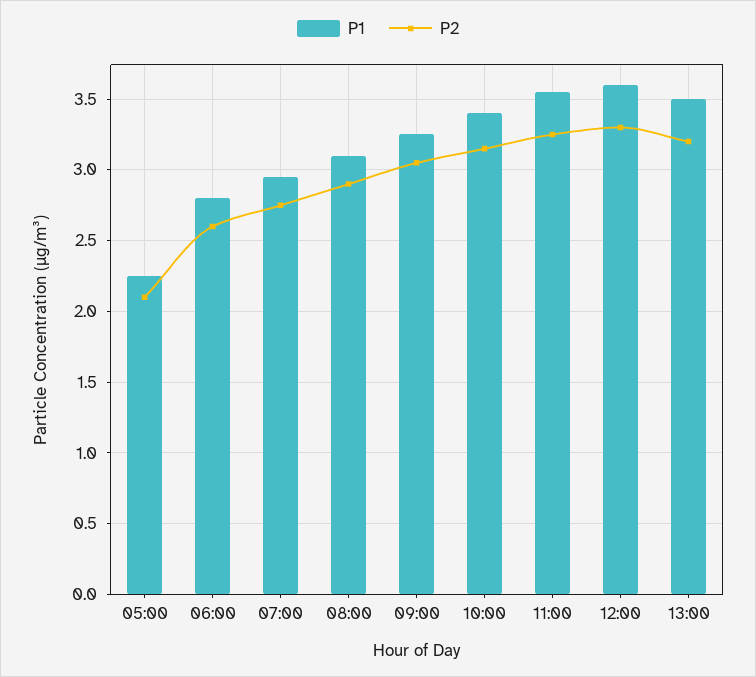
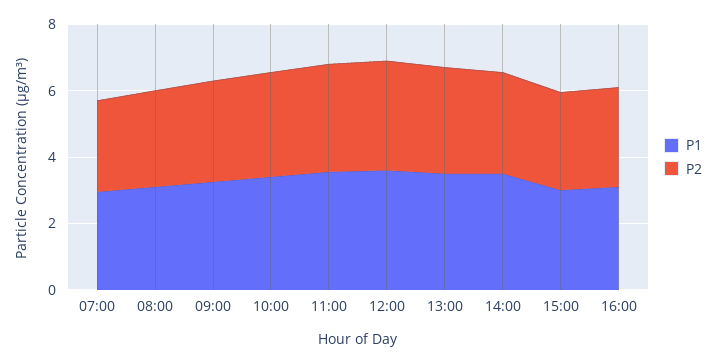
P1, 05:00: 2.25 -> none
P2, 05:00: 2.1 -> none
P1, 06:00: 2.8 -> none
P2, 06:00: 2.6 -> none
P1, 14:00: none -> 3.5
P2, 14:00: none -> 3
P1, 15:00: none -> 3
P2, 15:00: none -> 3
P1, 16:00: none -> 3
P2, 16:00: none -> 3

